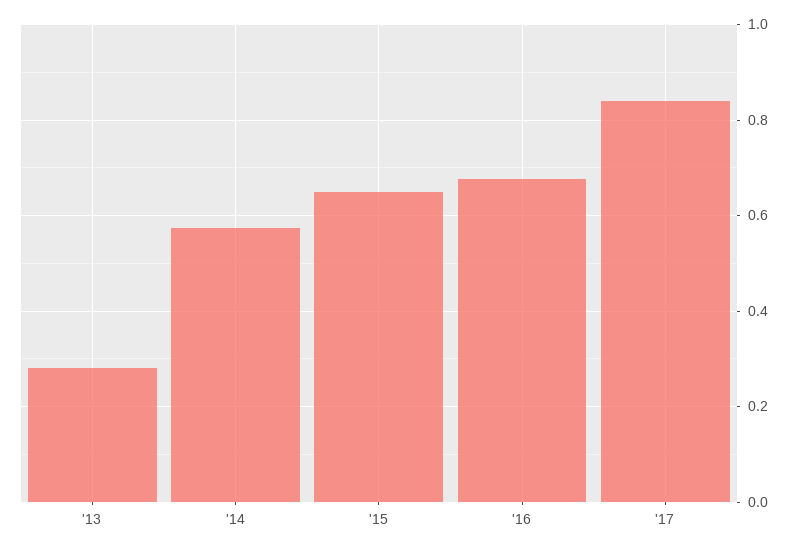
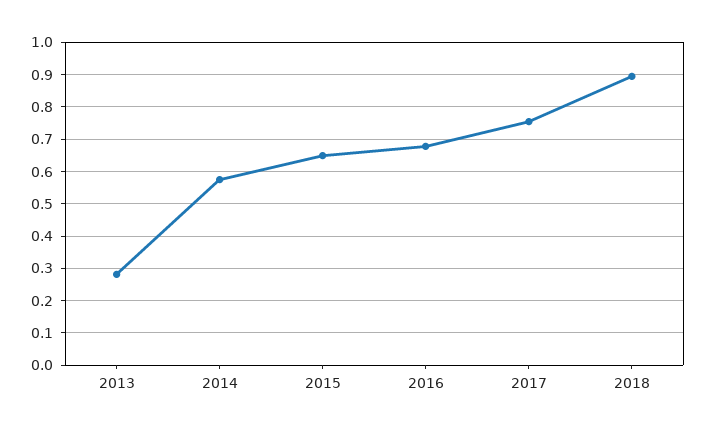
'17: 0.84 -> 0.76
2018: none -> 0.9

